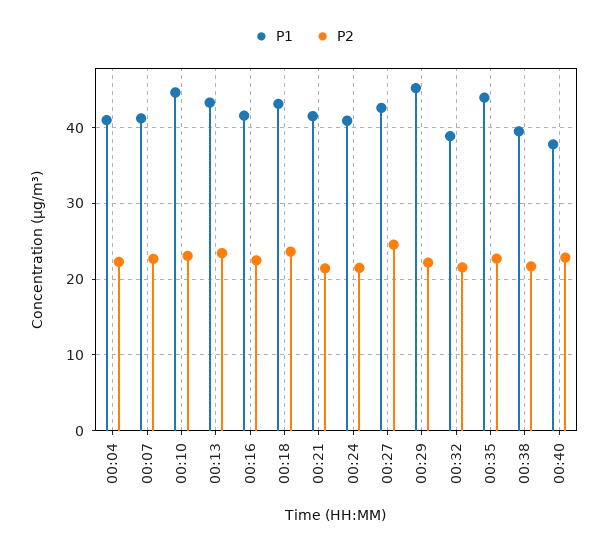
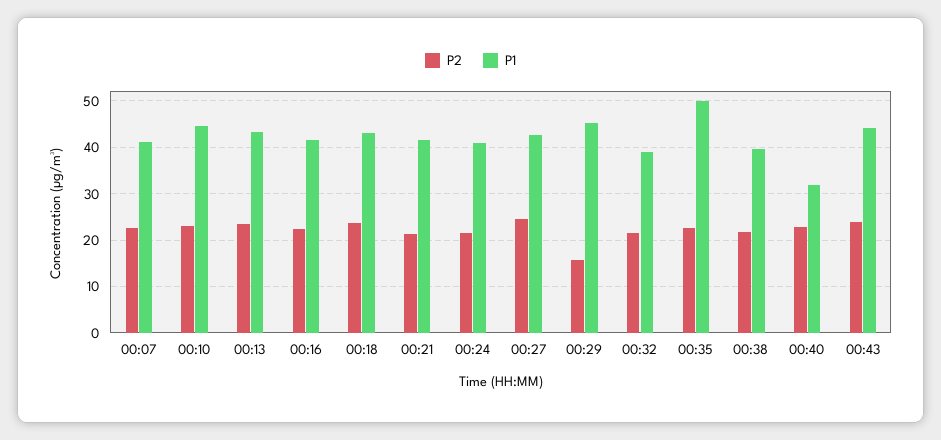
P1, 00:04: 41 -> none
P2, 00:04: 22 -> none
P2, 00:29: 22 -> 16
P1, 00:35: 44 -> 50
P1, 00:40: 38 -> 32
P2, 00:43: none -> 24
P1, 00:43: none -> 44

